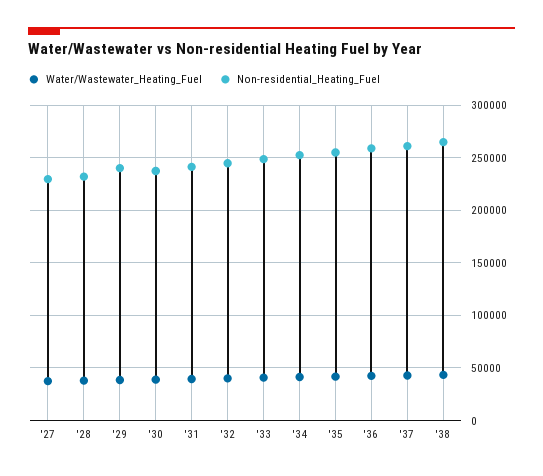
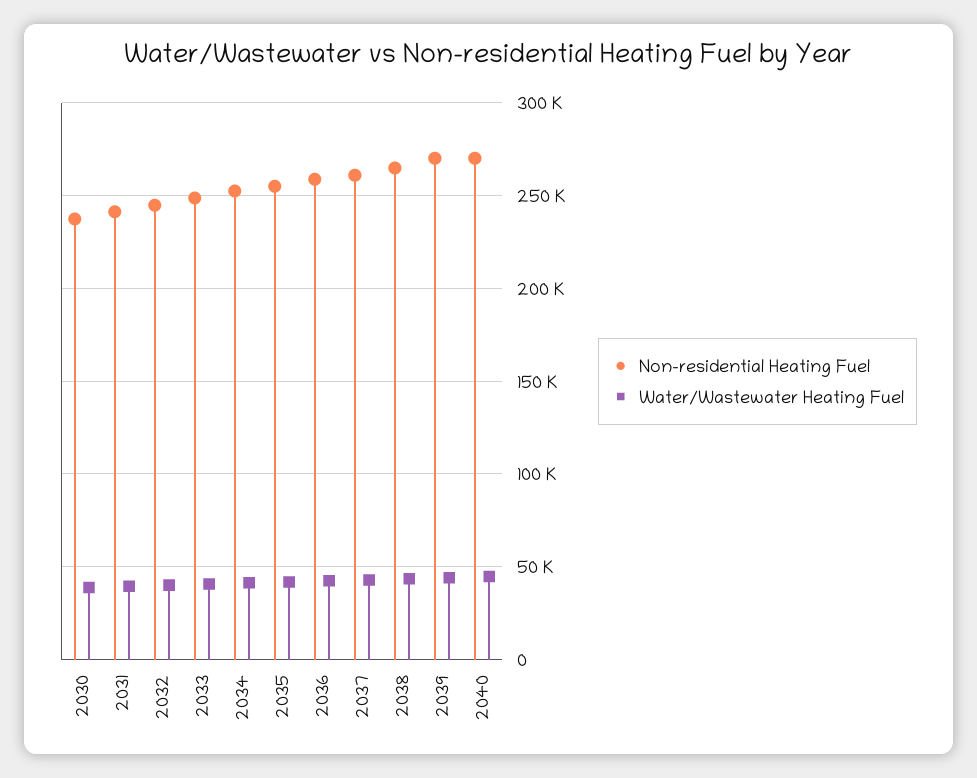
Water/Wastewater_Heating_Fuel, '27: 40000 -> none
Non-residential_Heating_Fuel, '27: 230000 -> none
Water/Wastewater_Heating_Fuel, '28: 40000 -> none
Non-residential_Heating_Fuel, '28: 230000 -> none
Water/Wastewater_Heating_Fuel, '29: 40000 -> none
Non-residential_Heating_Fuel, '29: 240000 -> none
Non-residential_Heating_Fuel, 2039: none -> 270000
Water/Wastewater_Heating_Fuel, 2039: none -> 45000
Non-residential_Heating_Fuel, 2040: none -> 270000
Water/Wastewater_Heating_Fuel, 2040: none -> 45000

